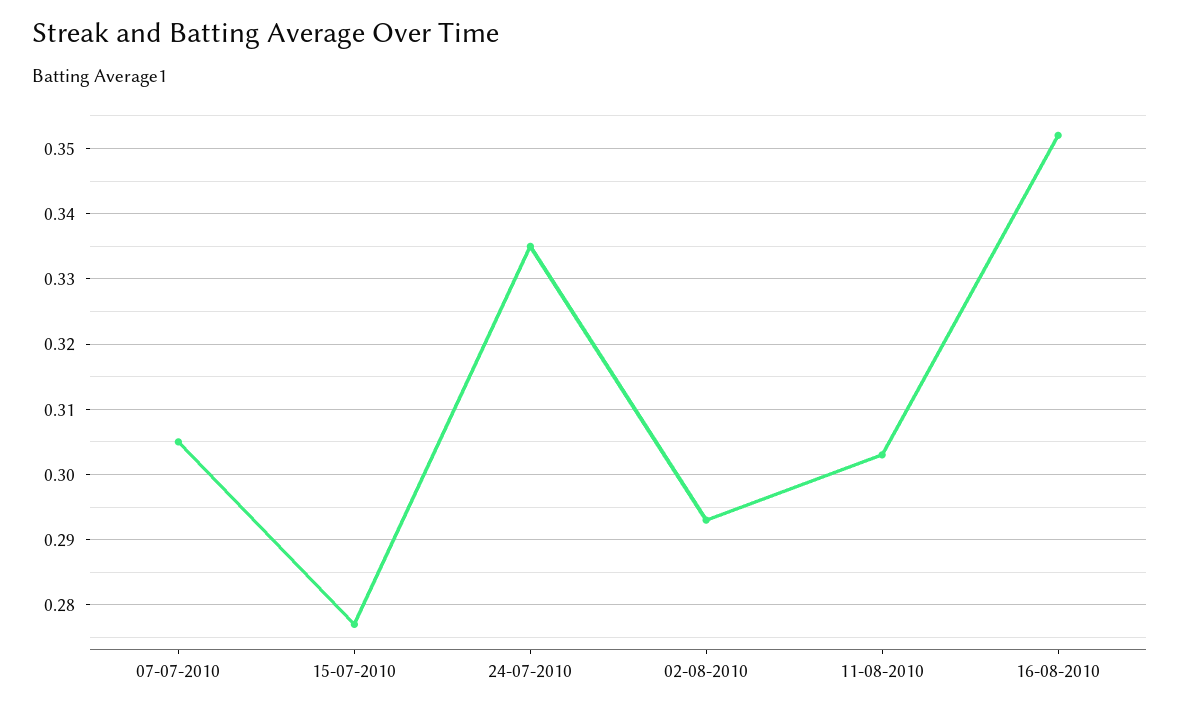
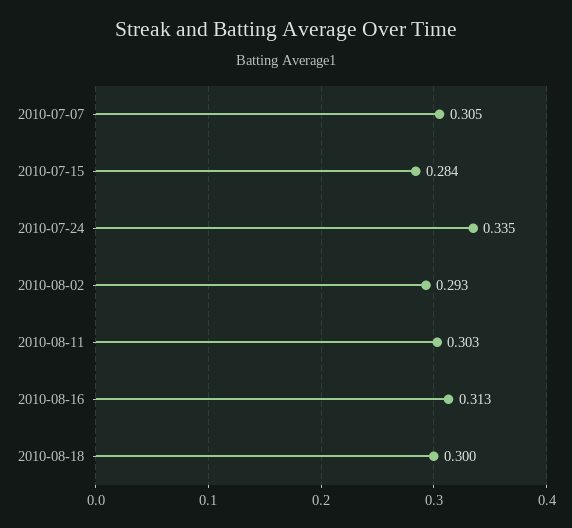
15-07-2010: 0.277 -> 0.284
16-08-2010: 0.352 -> 0.313
2010-08-18: none -> 0.3

